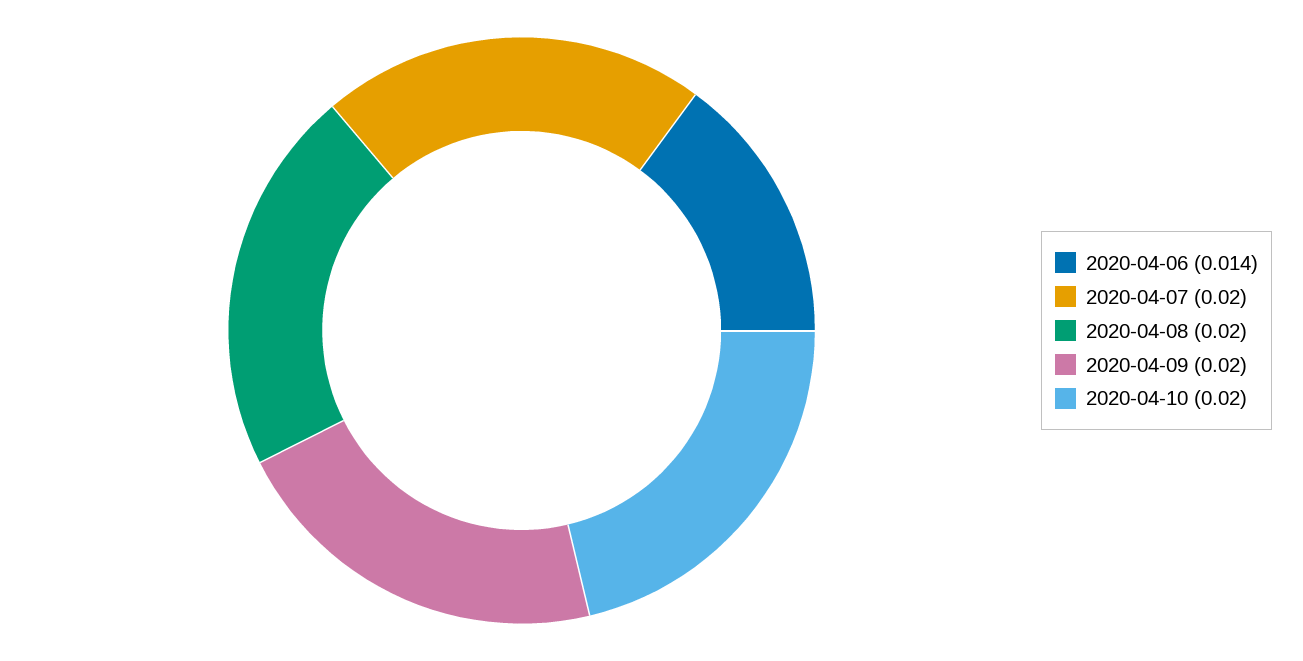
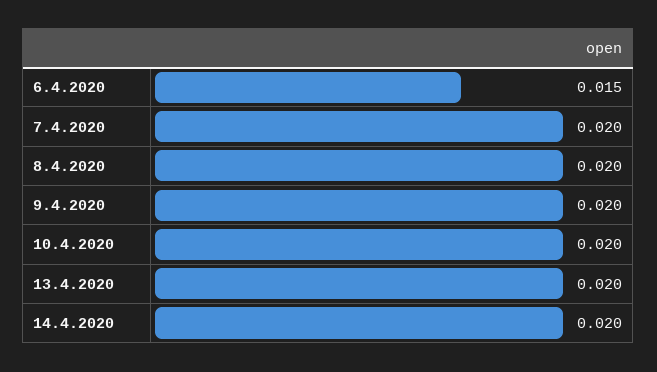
2020-04-06: 0.014 -> 0.015
13.4.2020: none -> 0.02
14.4.2020: none -> 0.02

